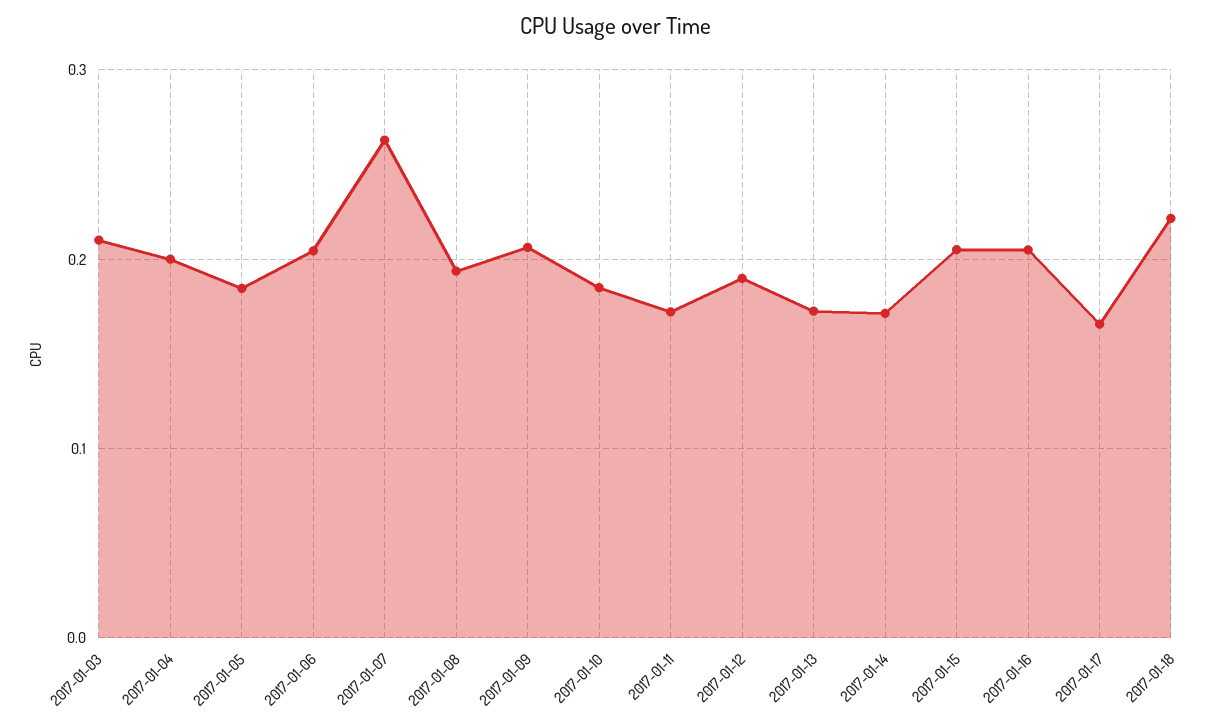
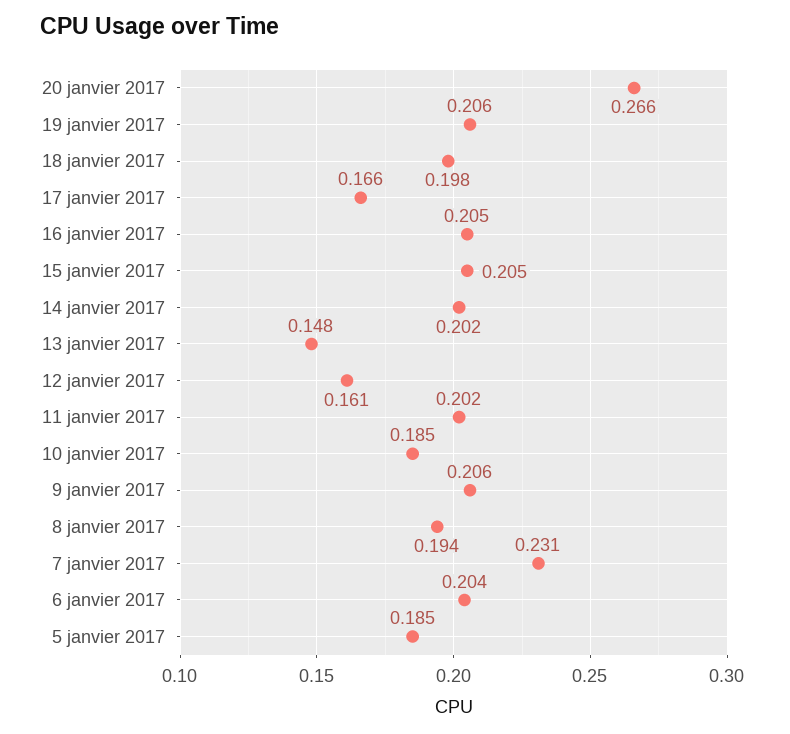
2017-01-03: 0.21 -> none
2017-01-04: 0.2 -> none
2017-01-07: 0.26 -> 0.231
2017-01-11: 0.17 -> 0.202
2017-01-12: 0.19 -> 0.161
2017-01-13: 0.17 -> 0.148
2017-01-14: 0.17 -> 0.202
2017-01-18: 0.22 -> 0.198
20 janvier 2017: none -> 0.266
19 janvier 2017: none -> 0.206

